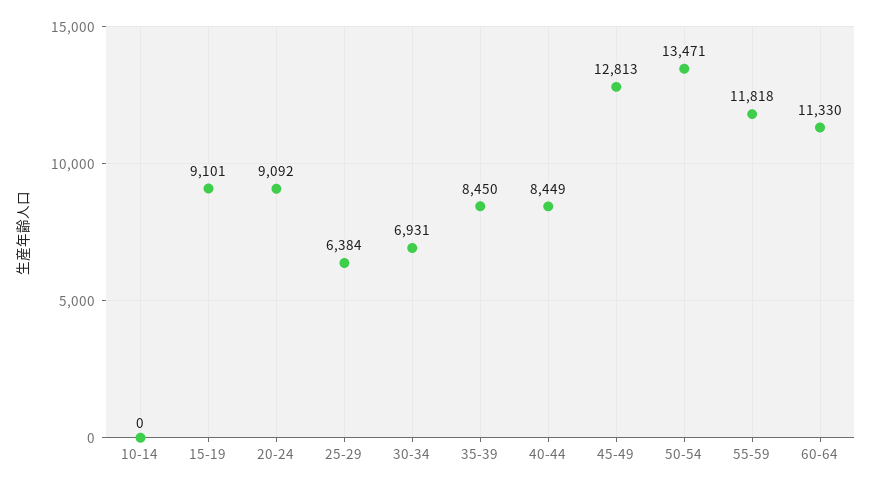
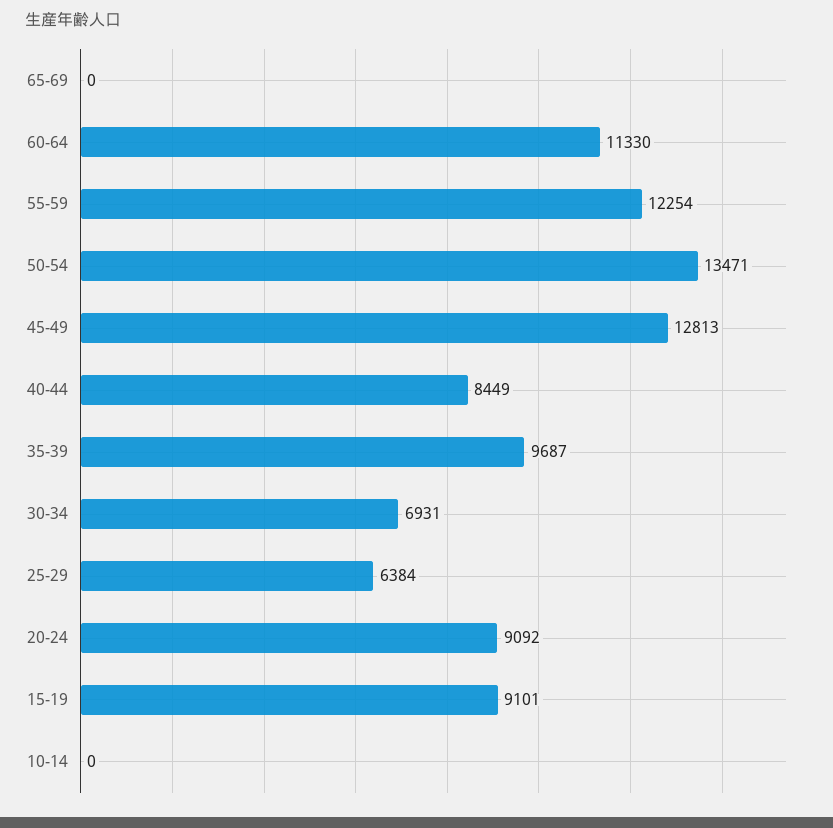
35-39: 8450 -> 9687
55-59: 11818 -> 12254
65-69: none -> 0

